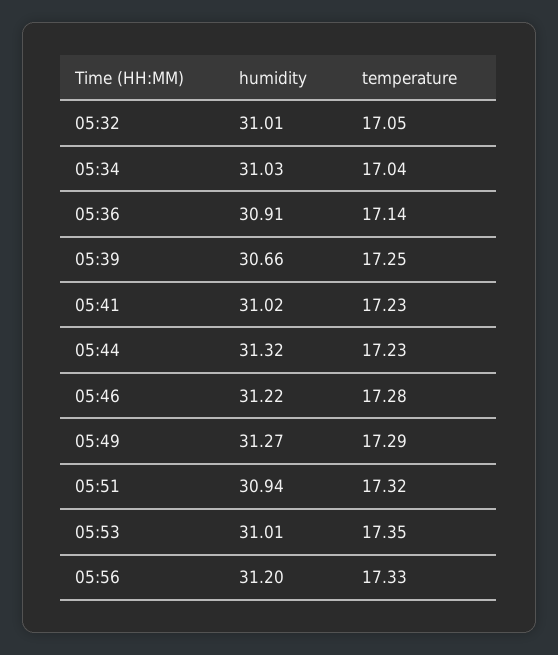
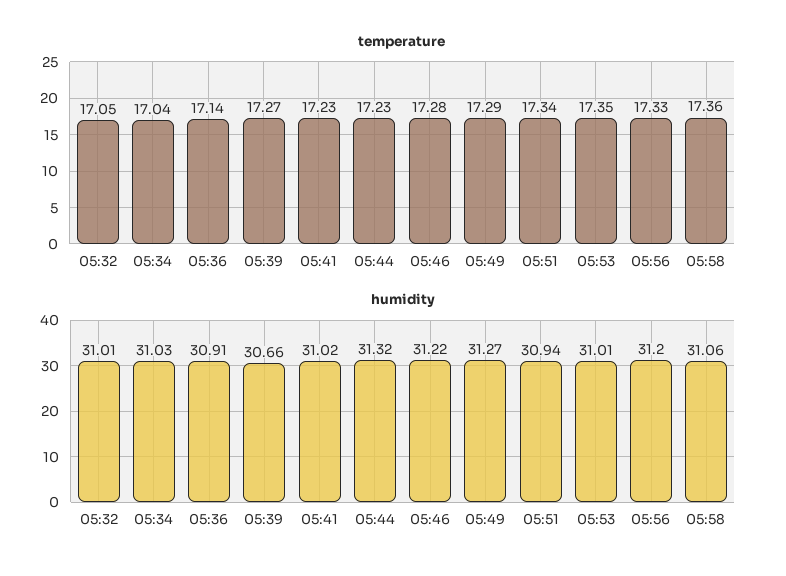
temperature, 05:39: 17.25 -> 17.27
temperature, 05:51: 17.32 -> 17.34
temperature, 05:58: none -> 17.36
humidity, 05:58: none -> 31.06

